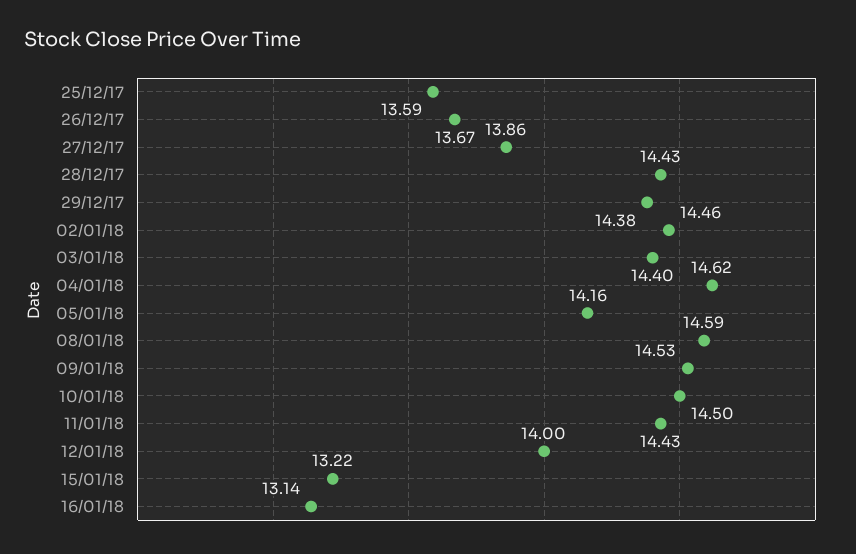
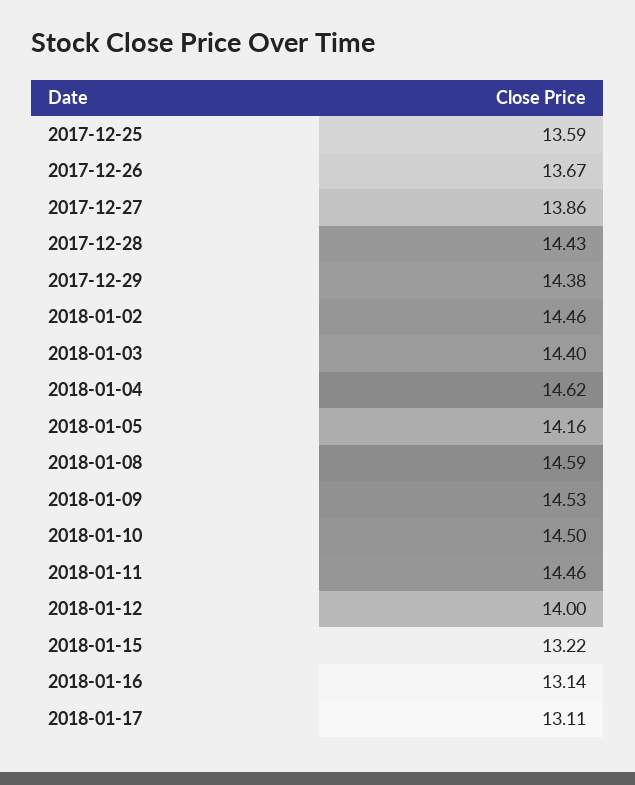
11/01/18: 14.43 -> 14.46
2018-01-17: none -> 13.11

